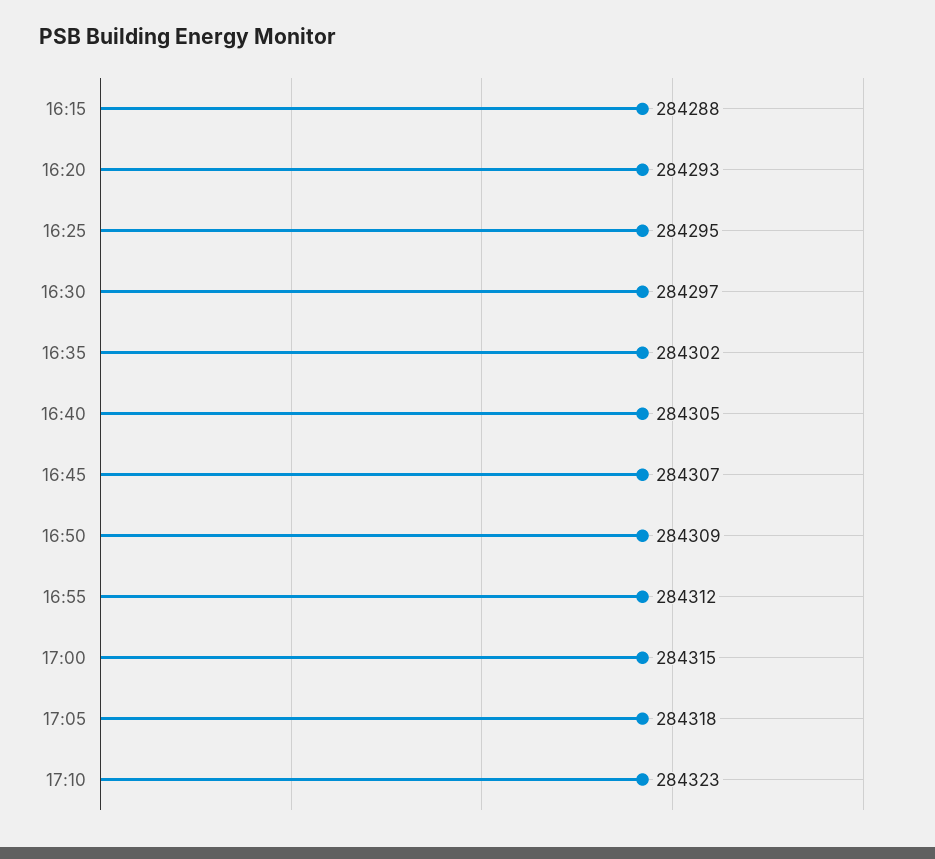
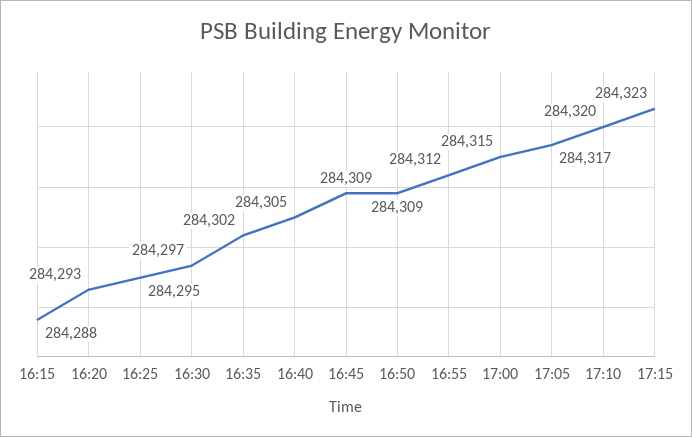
16:45: 284307 -> 284309
17:05: 284318 -> 284317
17:10: 284323 -> 284320
17:15: none -> 284323

